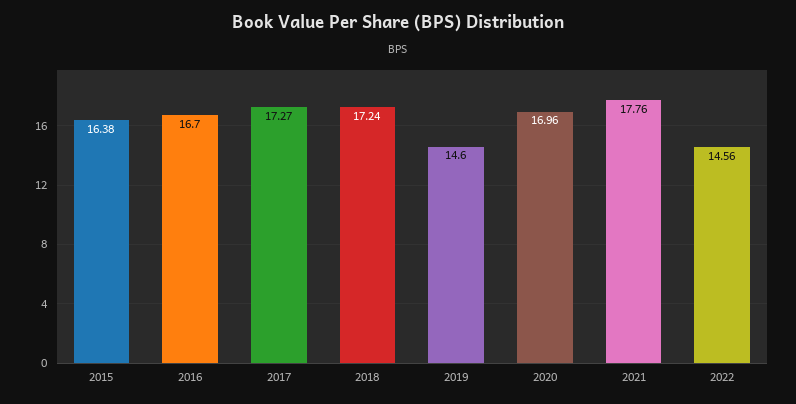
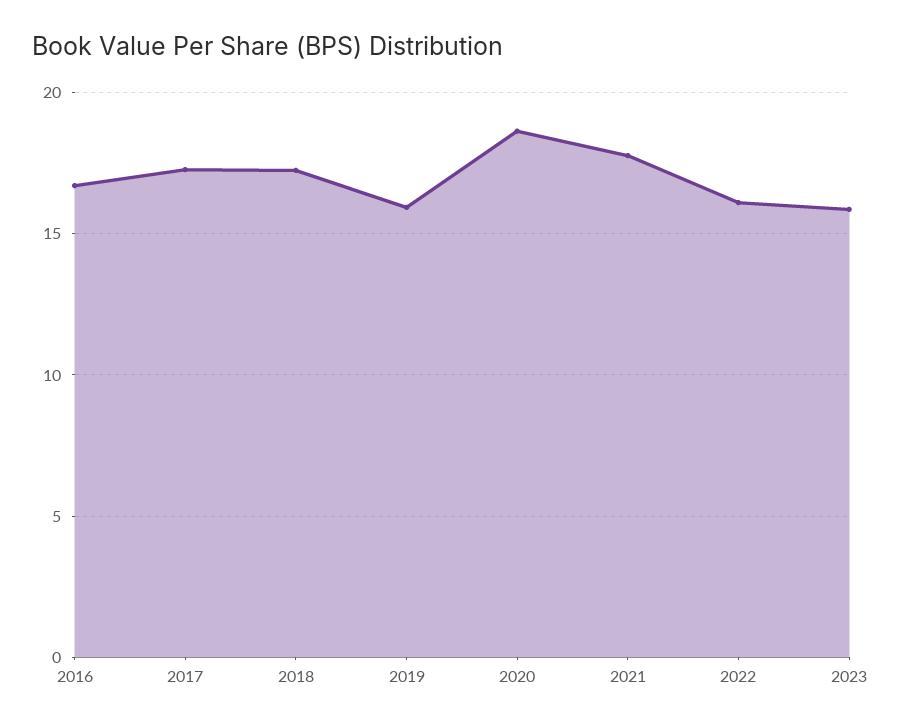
2015: 16.38 -> none
2019: 14.6 -> 16
2020: 16.96 -> 18.5
2022: 14.56 -> 16
2023: none -> 16

